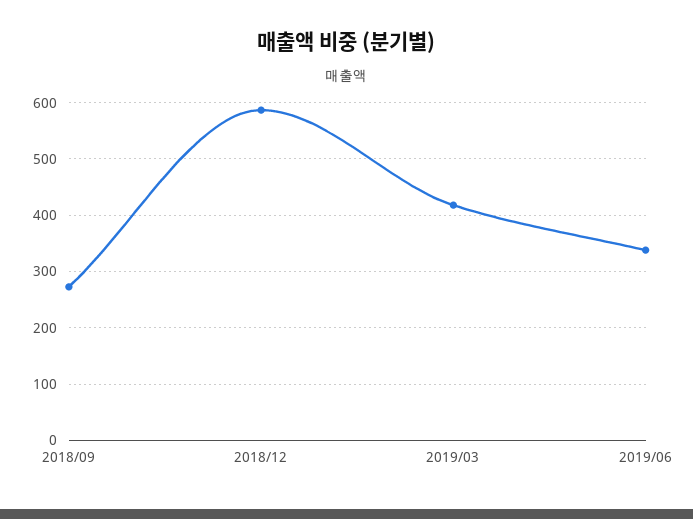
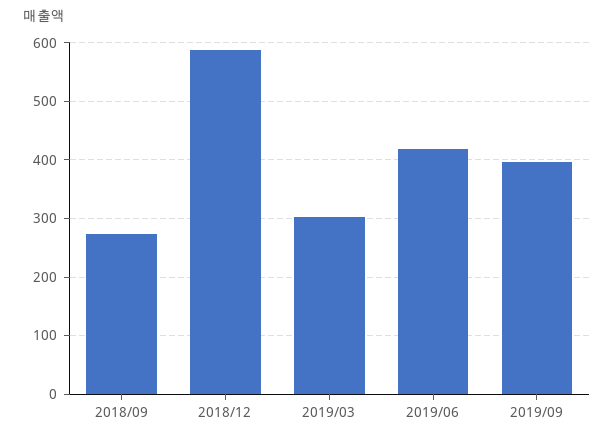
2019/03: 420 -> 300
2019/06: 340 -> 420
2019/09: none -> 400

